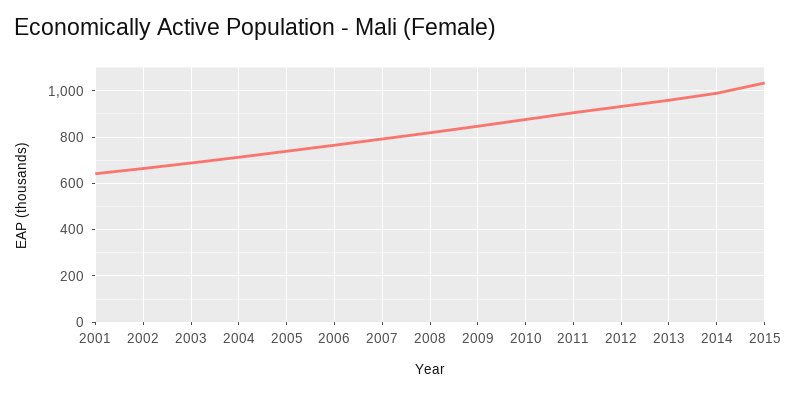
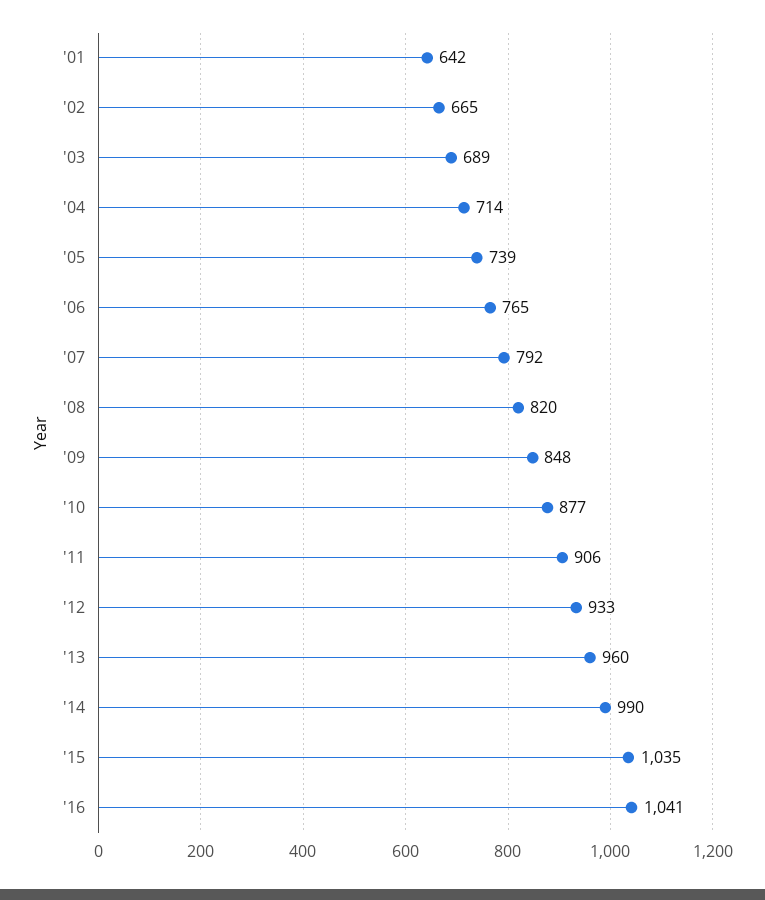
'16: none -> 1041

